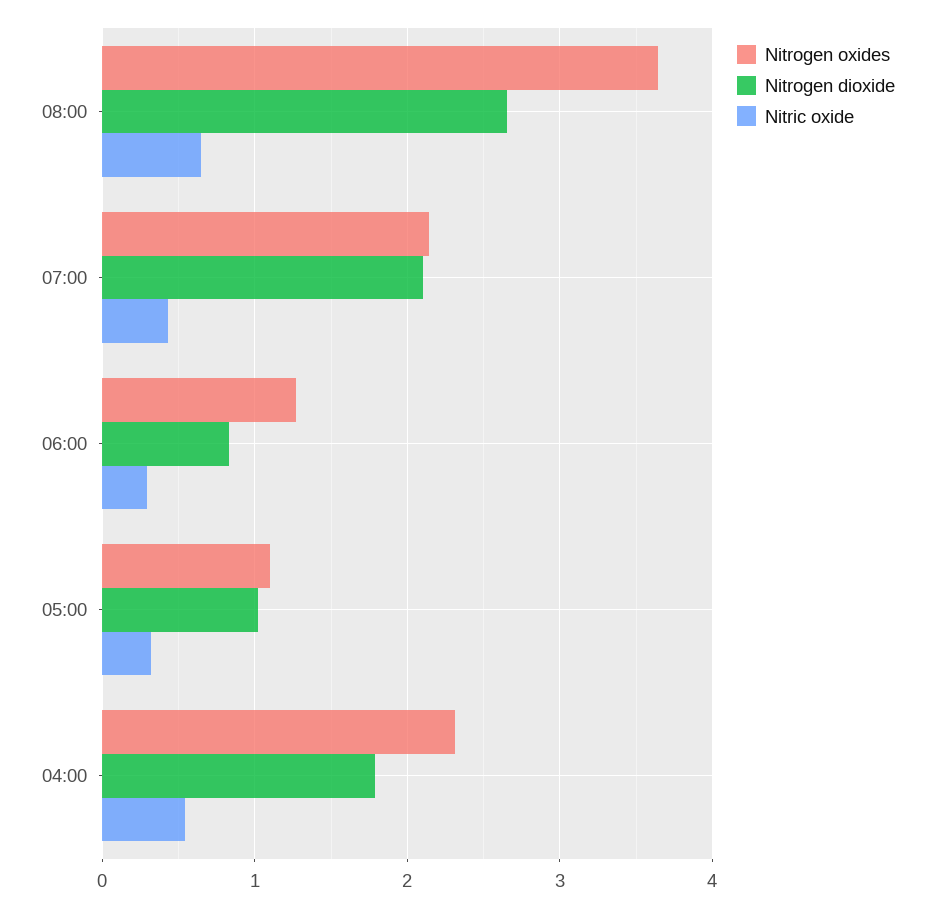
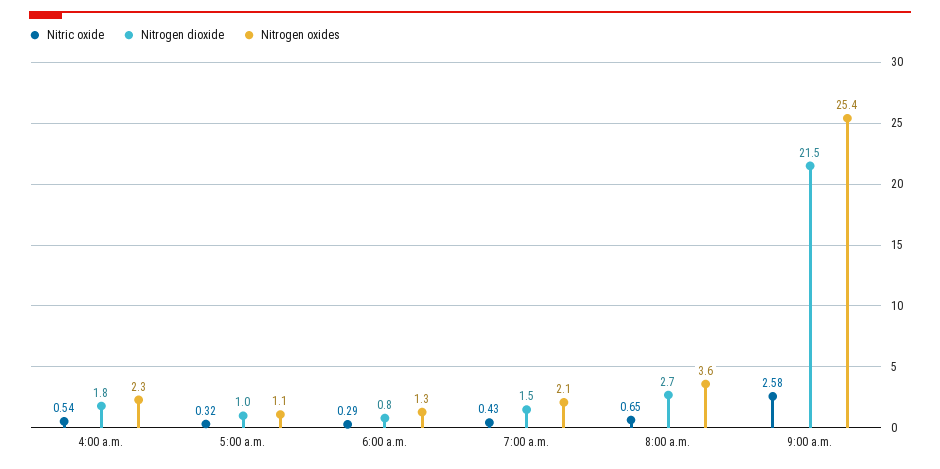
Nitrogen dioxide, 07:00: 2.1 -> 1.5
Nitric oxide, 9:00 a.m.: none -> 2.58
Nitrogen dioxide, 9:00 a.m.: none -> 21.5
Nitrogen oxides, 9:00 a.m.: none -> 25.4

